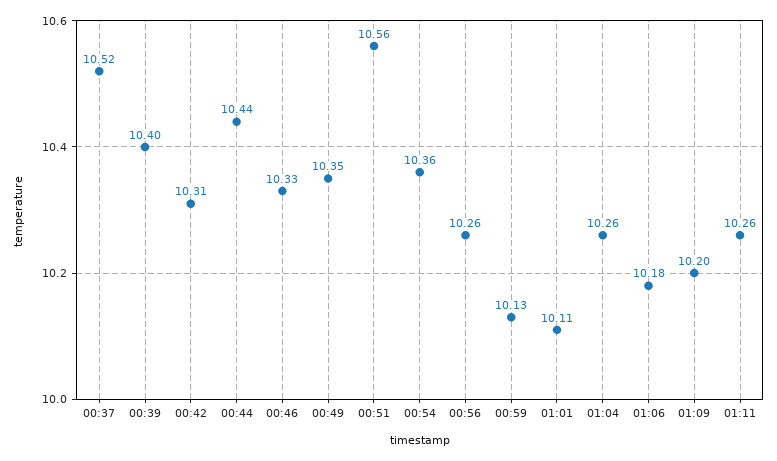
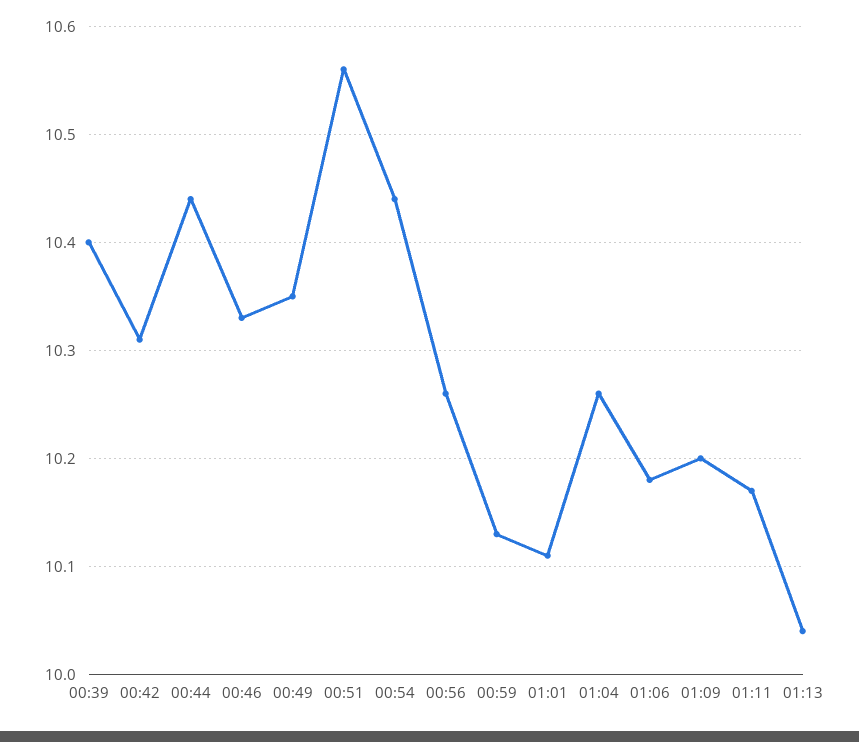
00:37: 10.52 -> none
00:54: 10.36 -> 10.44
01:11: 10.26 -> 10.17
01:13: none -> 10.04

